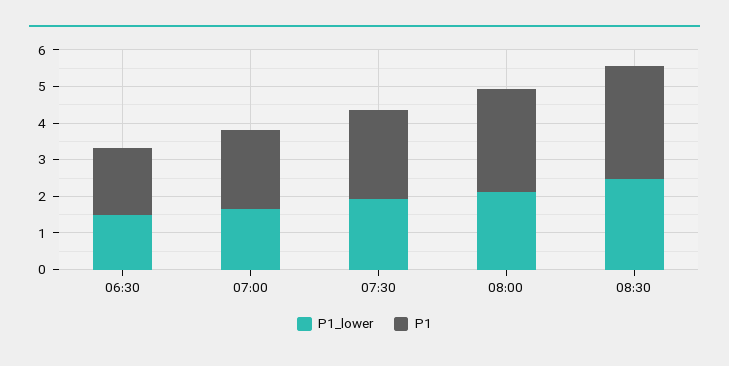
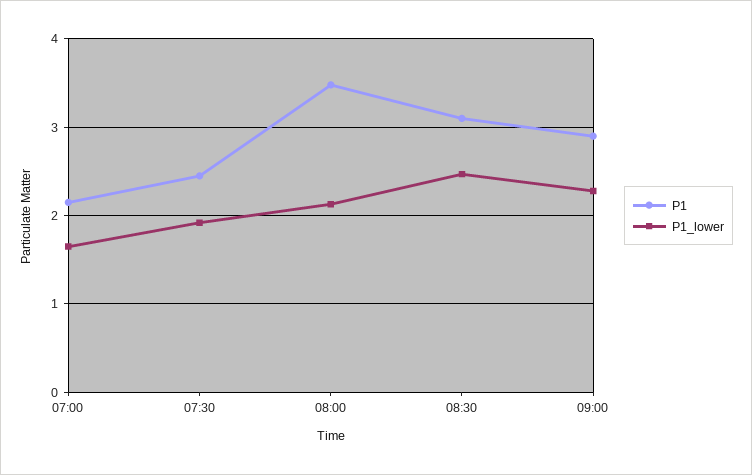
P1_lower, 06:30: 1.5 -> none
P1, 06:30: 1.75 -> none
P1, 08:00: 2.75 -> 3.5
P1, 09:00: none -> 2.9
P1_lower, 09:00: none -> 2.3

